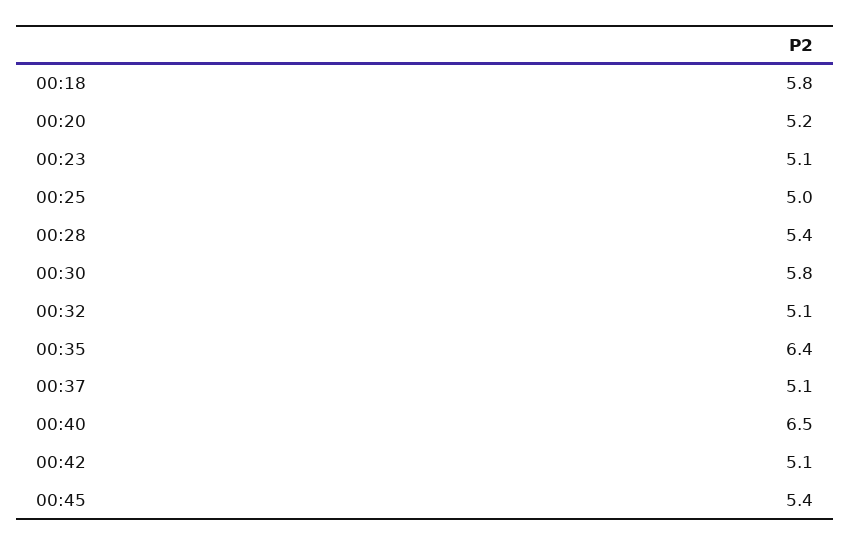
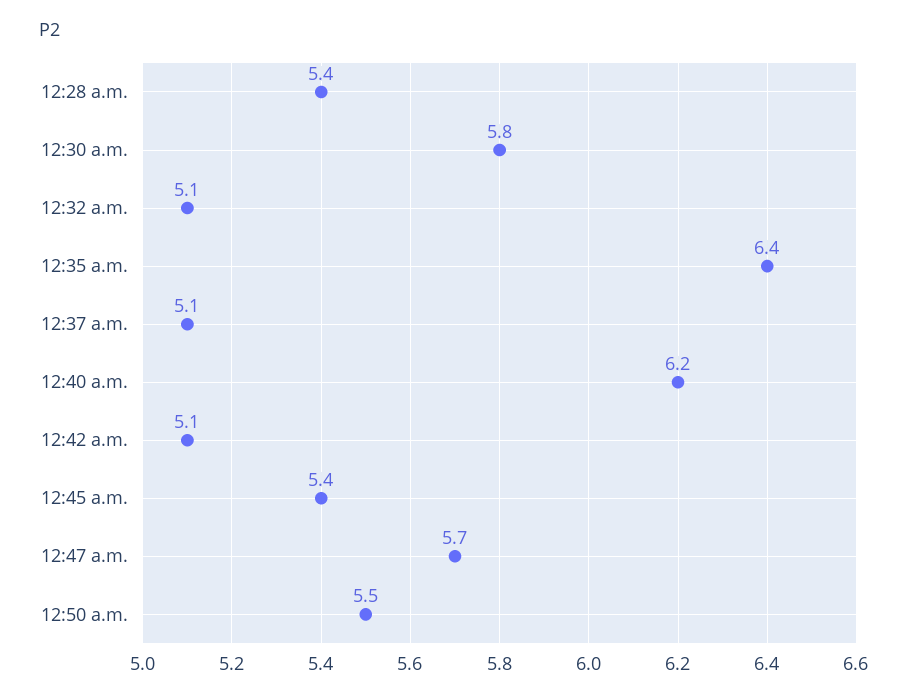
00:18: 5.8 -> none
00:20: 5.2 -> none
00:23: 5.1 -> none
00:25: 5 -> none
00:40: 6.5 -> 6.2
12:47 a.m.: none -> 5.7
12:50 a.m.: none -> 5.5

